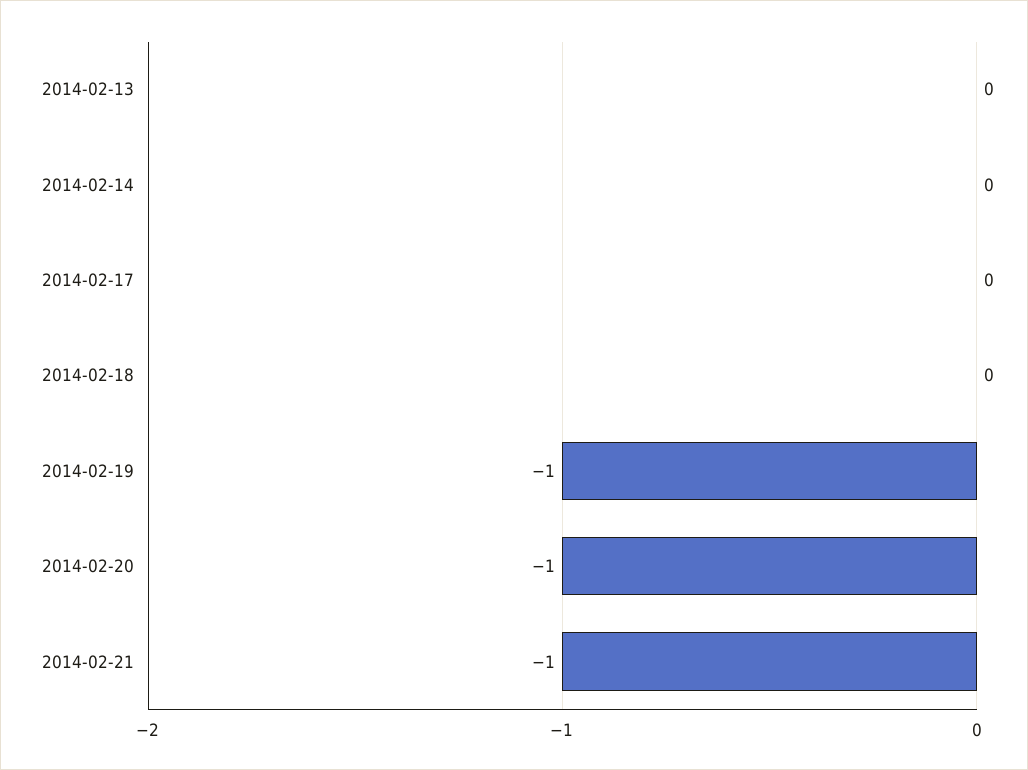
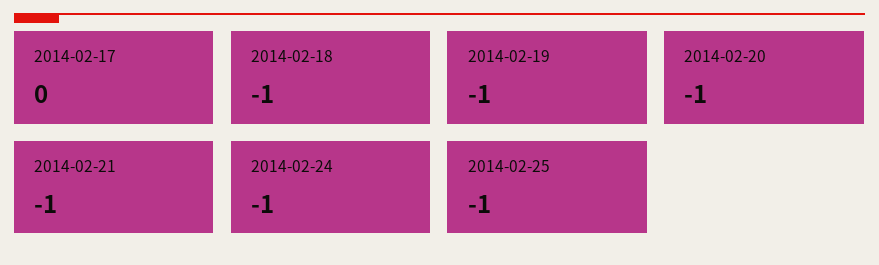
2014-02-13: 0 -> none
2014-02-14: 0 -> none
2014-02-18: 0 -> -1
2014-02-24: none -> -1
2014-02-25: none -> -1

